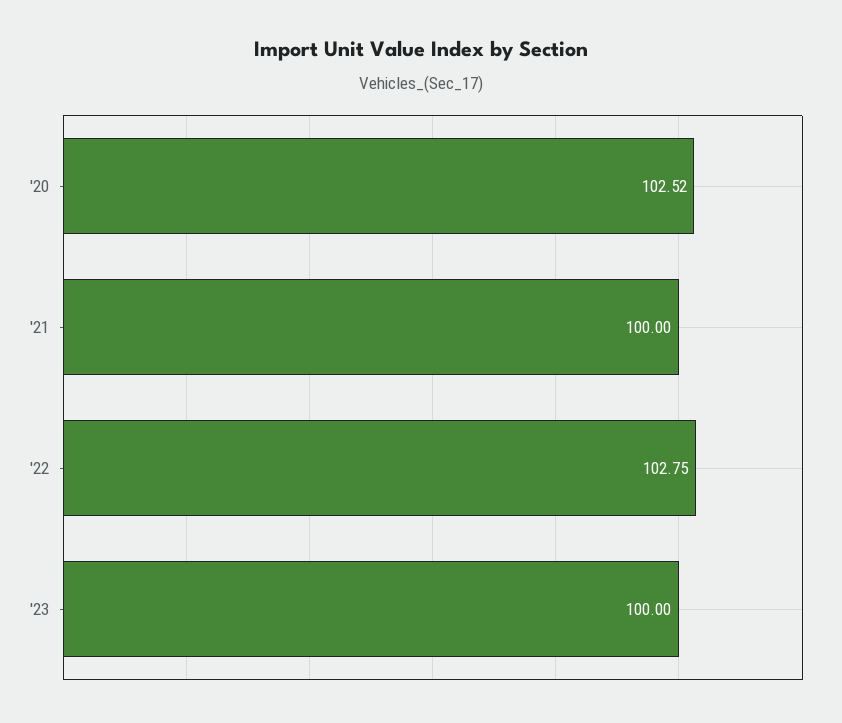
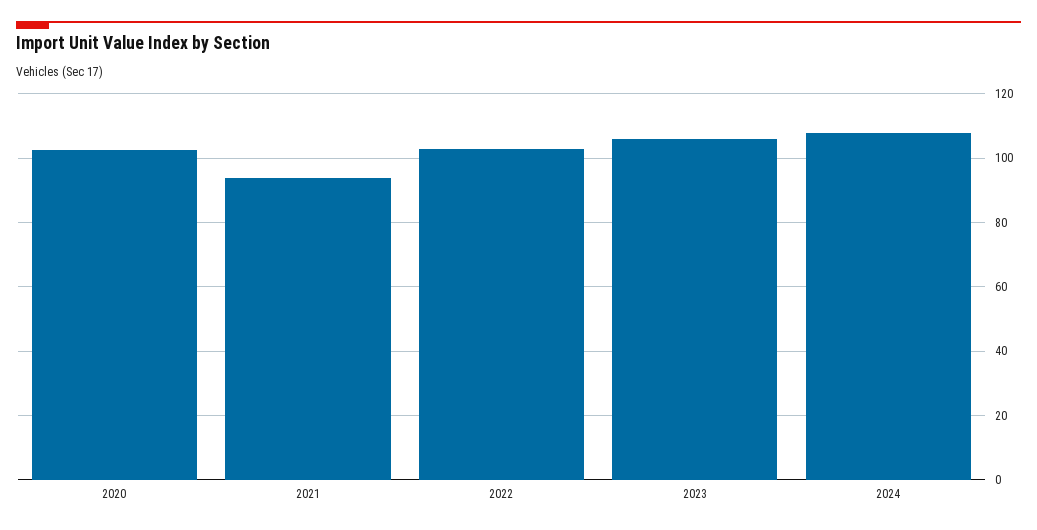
'21: 100 -> 94
'23: 100 -> 106
2024: none -> 108

